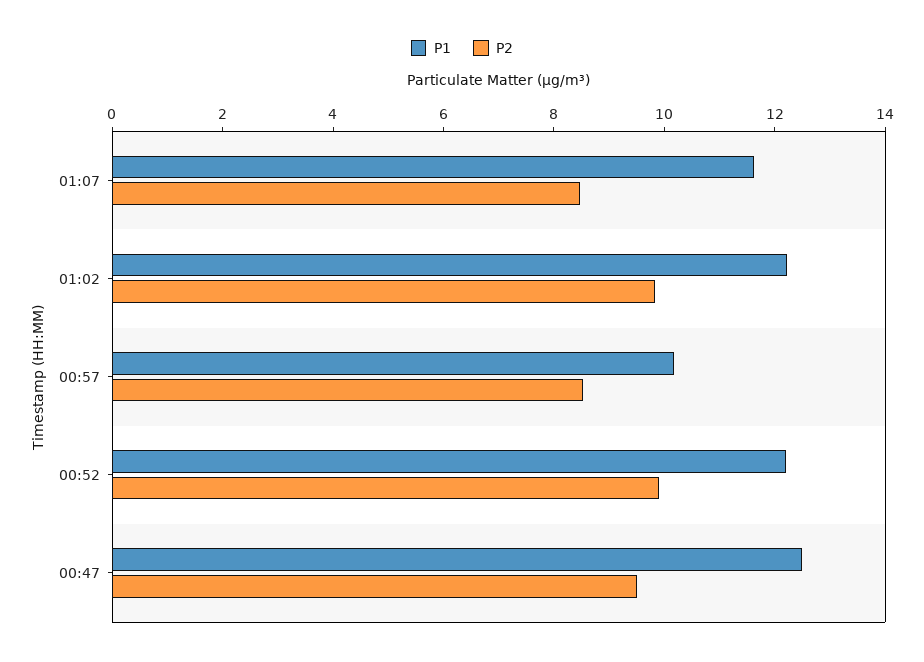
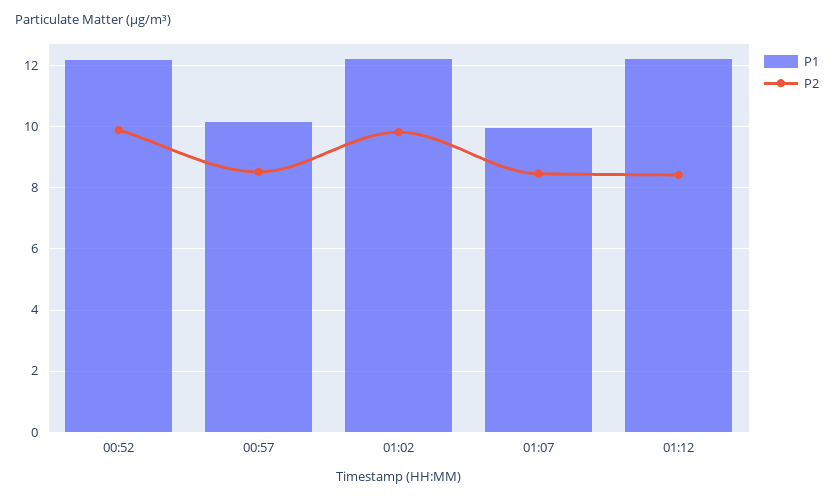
P1, 01:07: 11.5 -> 10
P1, 00:47: 12.5 -> none
P2, 00:47: 9.5 -> none
P1, 01:12: none -> 12.2
P2, 01:12: none -> 8.4

